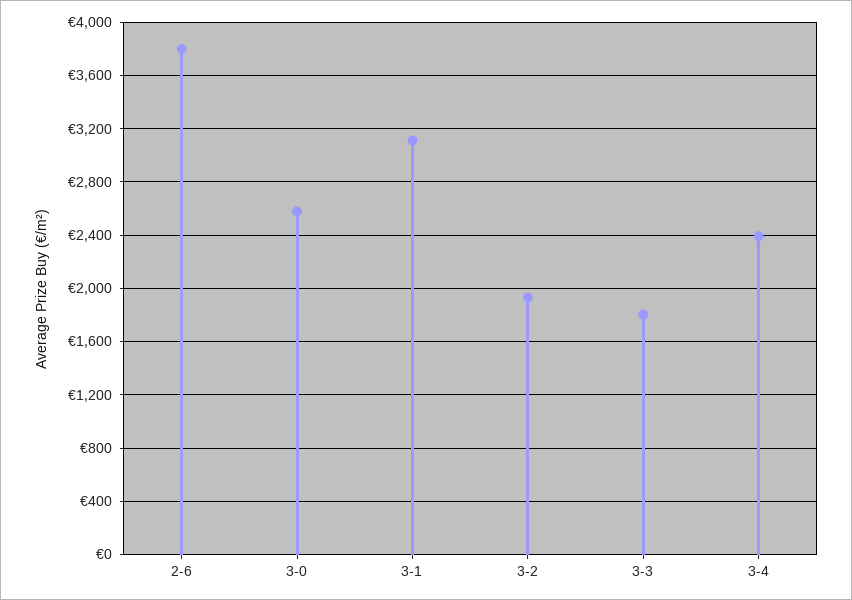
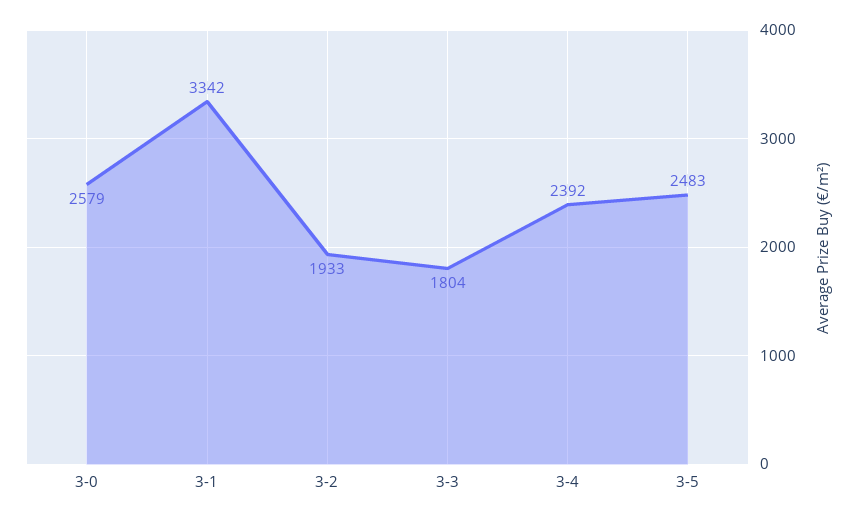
2-6: 3800 -> none
3-1: 3100 -> 3342
3-5: none -> 2483

